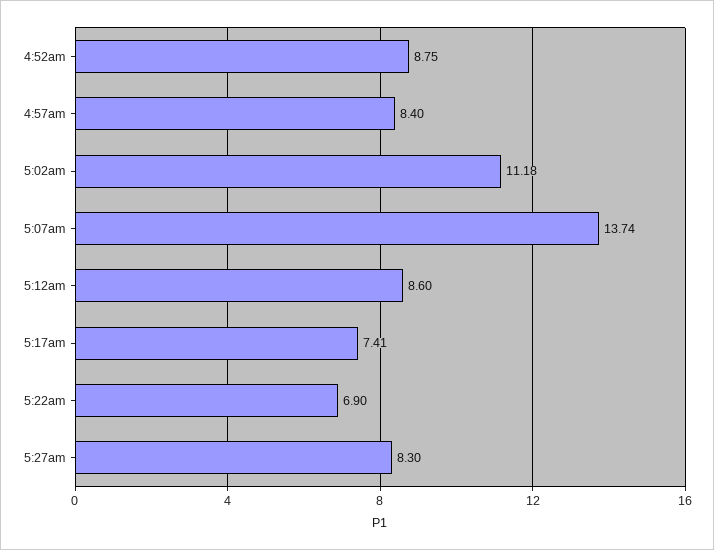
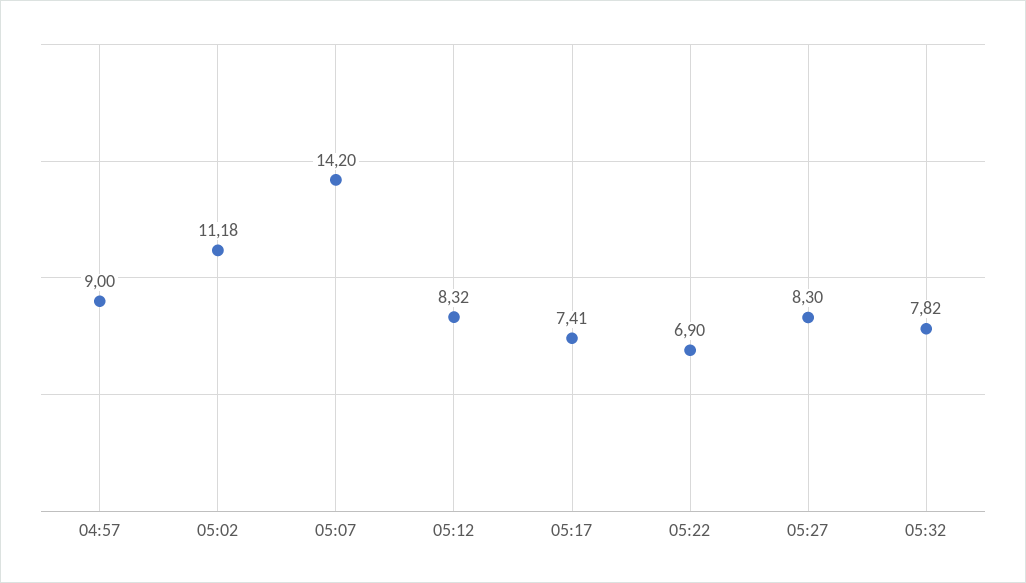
4:52am: 8.75 -> none
4:57am: 8.4 -> 9
5:07am: 13.74 -> 14.2
5:12am: 8.6 -> 8.32
05:32: none -> 7.82

